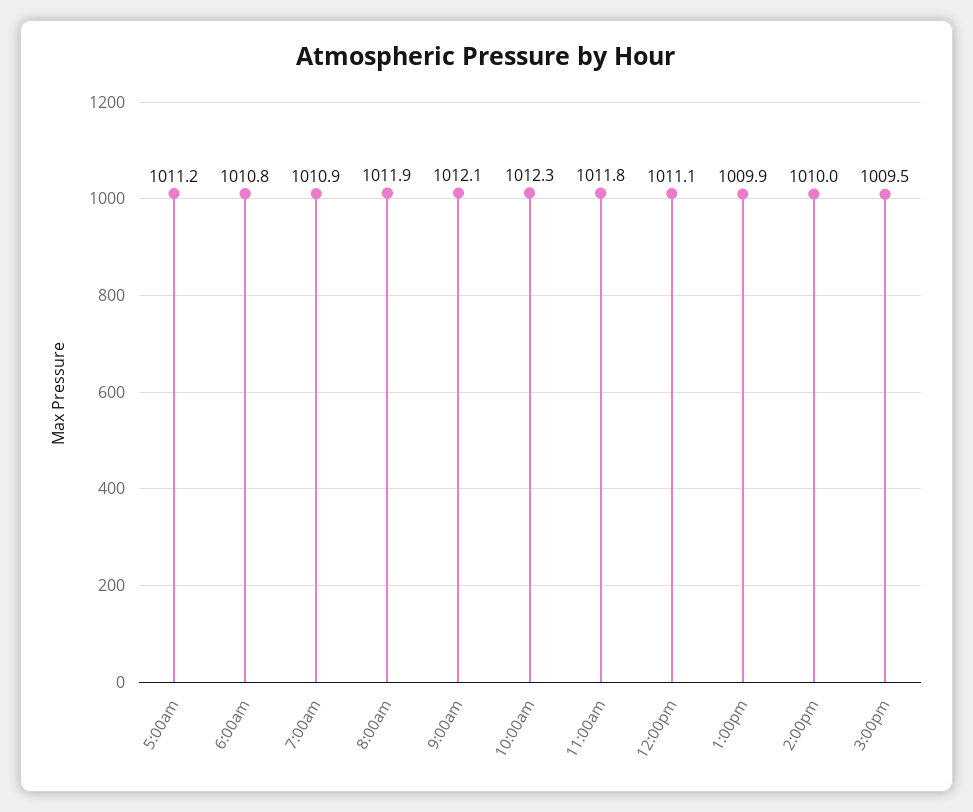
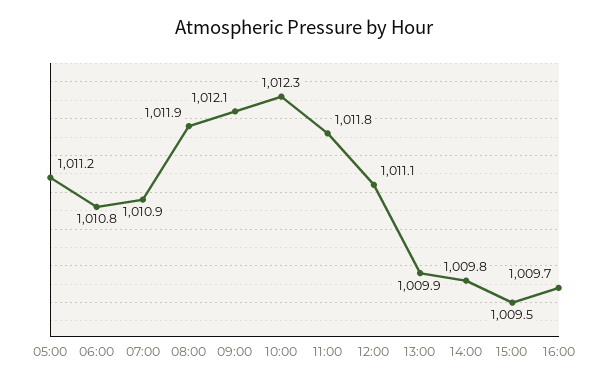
2:00pm: 1010 -> 1009.8
16:00: none -> 1009.7

